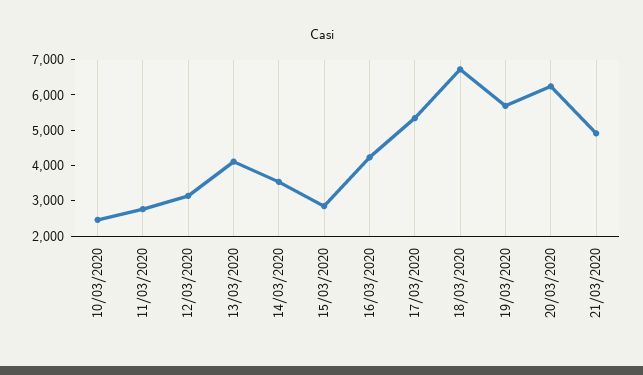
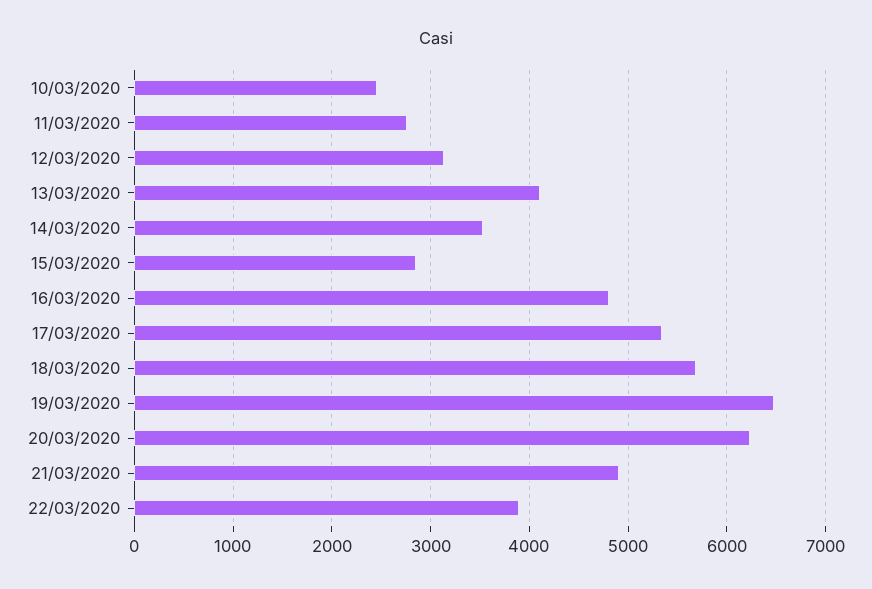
16/03/2020: 4250 -> 4800
18/03/2020: 6750 -> 5700
19/03/2020: 5750 -> 6500
22/03/2020: none -> 3900

